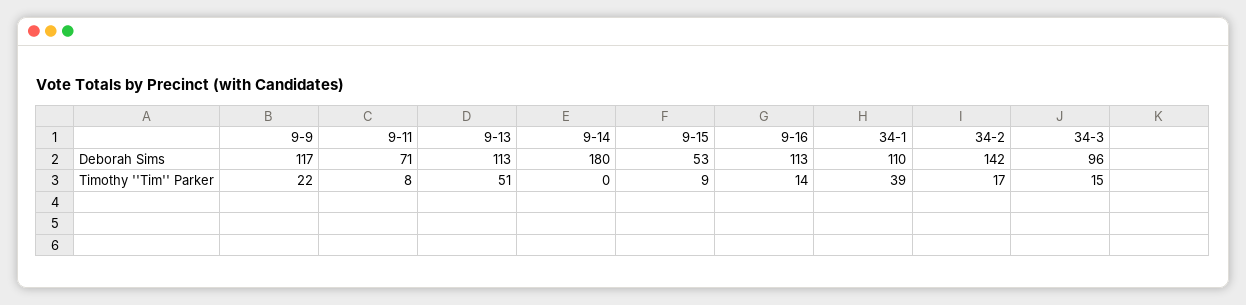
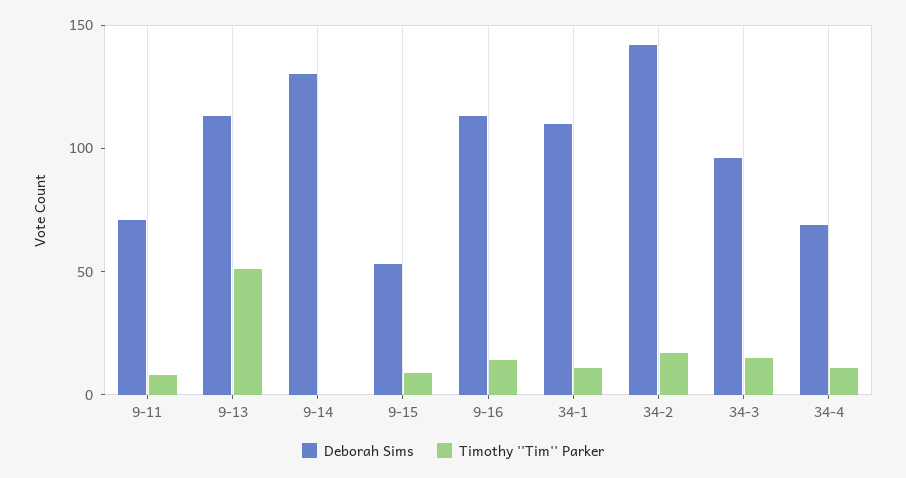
Deborah Sims, 9-9: 117 -> none
Deborah Sims, 9-14: 180 -> 130
Timothy ''Tim'' Parker, 9-9: 22 -> none
Timothy ''Tim'' Parker, 34-1: 39 -> 10
Deborah Sims, 34-4: none -> 70
Timothy ''Tim'' Parker, 34-4: none -> 10

